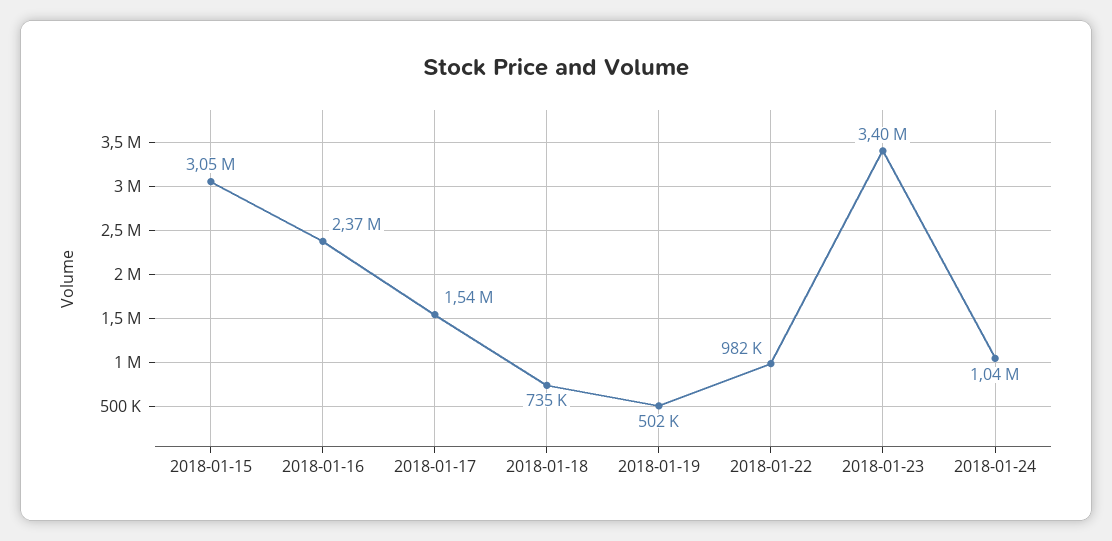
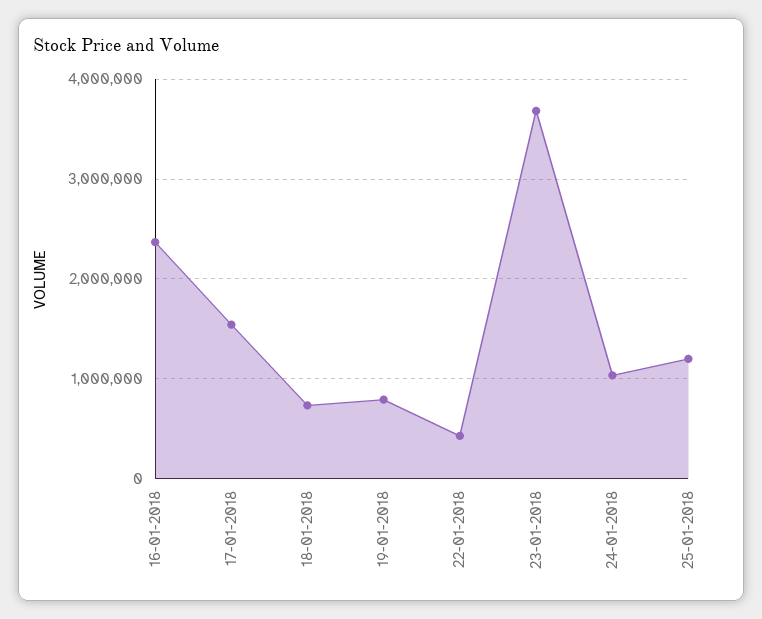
2018-01-15: 3050000 -> none
2018-01-19: 502000 -> 800000
2018-01-22: 982000 -> 400000
2018-01-23: 3400000 -> 3700000
25-01-2018: none -> 1200000

